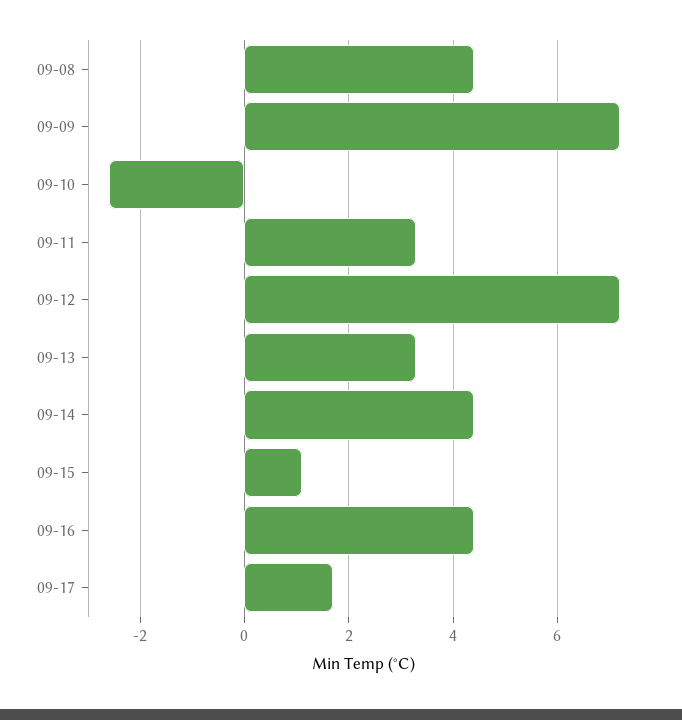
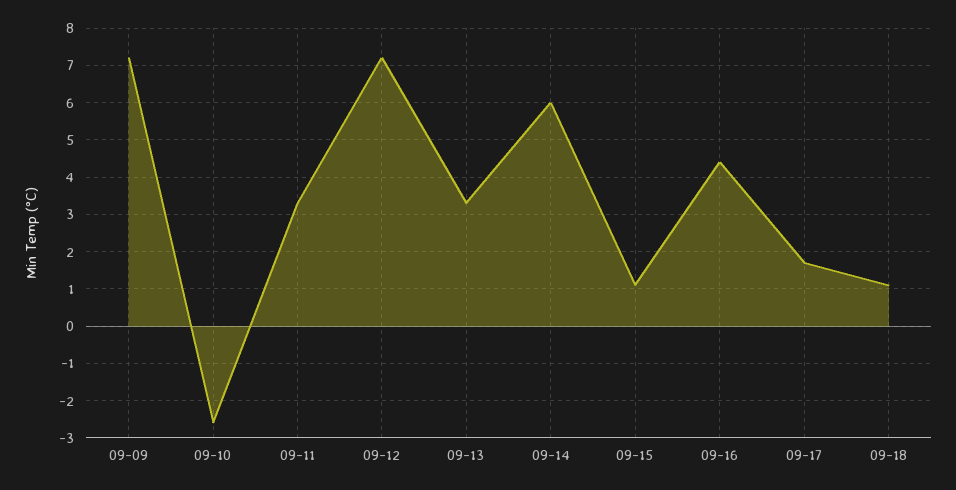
09-08: 4.5 -> none
09-14: 4.5 -> 6
09-18: none -> 1

